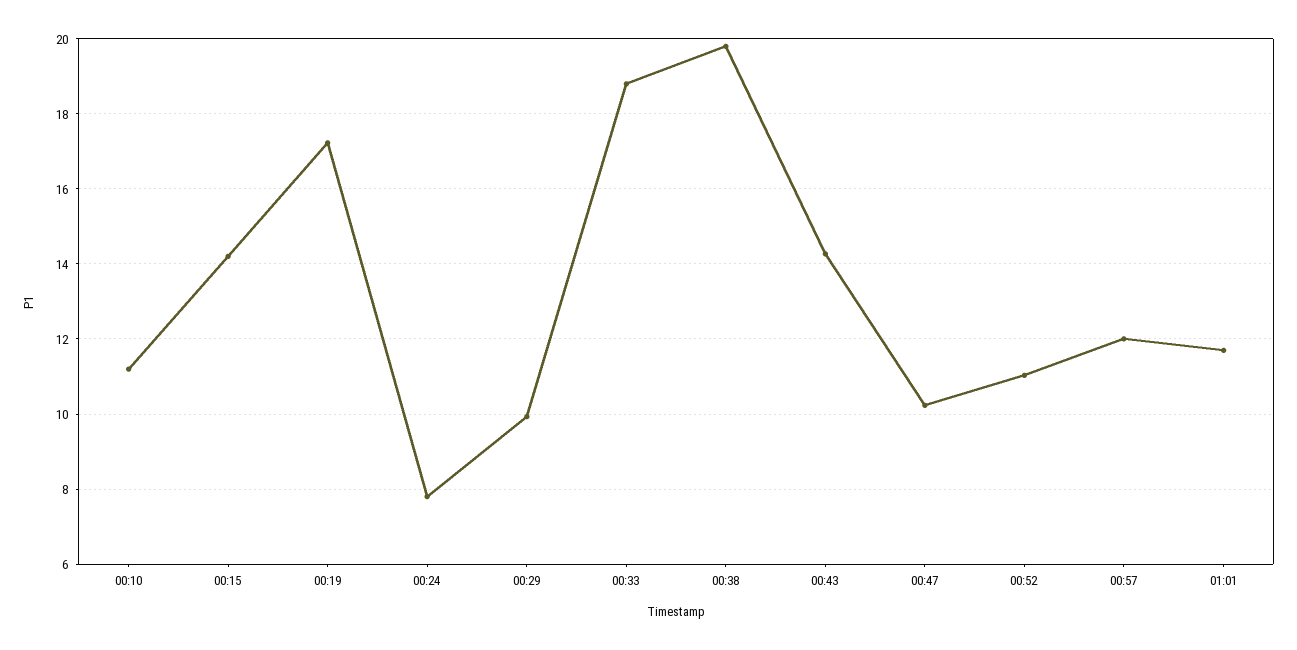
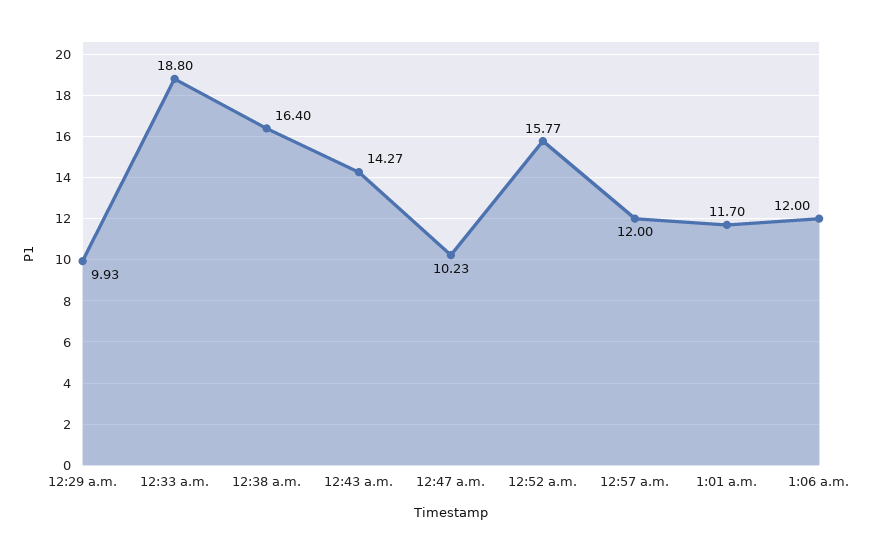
00:10: 11.2 -> none
00:15: 14.2 -> none
00:19: 17.2 -> none
00:24: 7.8 -> none
00:38: 19.8 -> 16.4
00:52: 11 -> 15.77
1:06 a.m.: none -> 12

